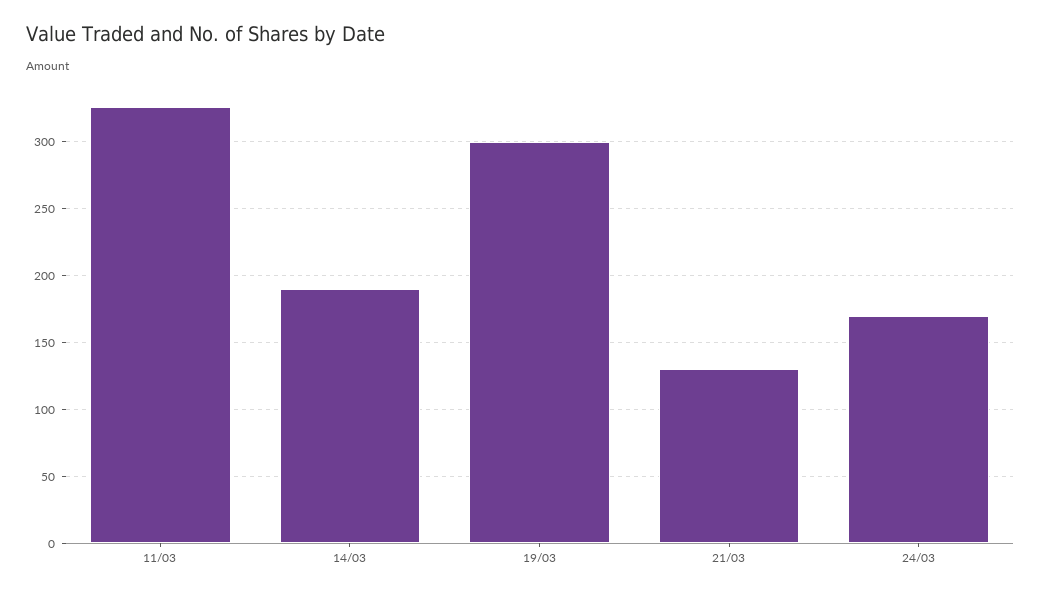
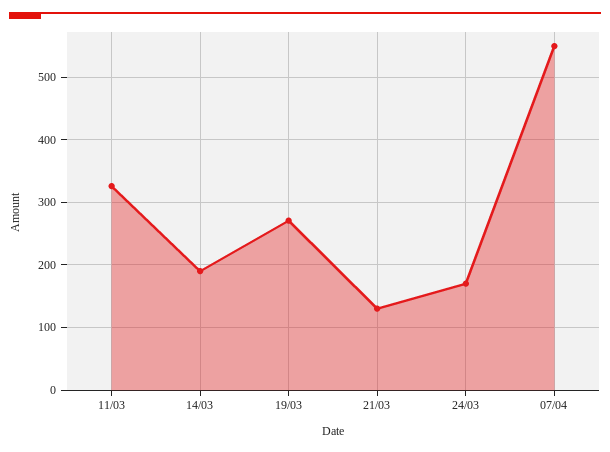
19/03: 300 -> 270
07/04: none -> 550

